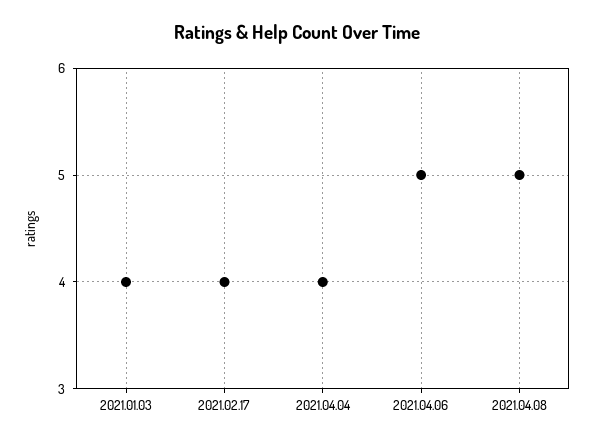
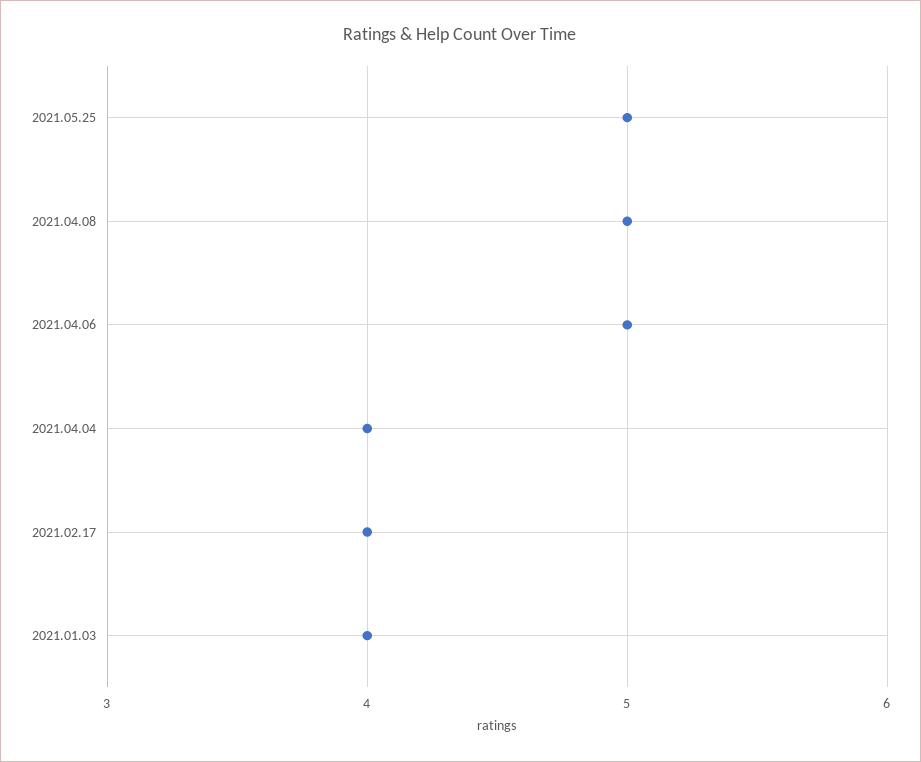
2021.05.25: none -> 5

